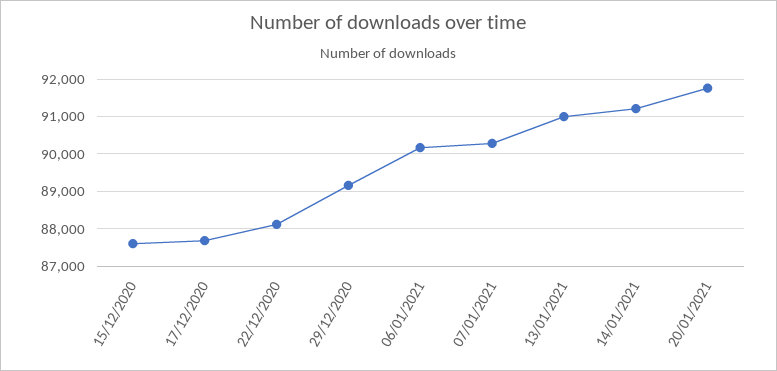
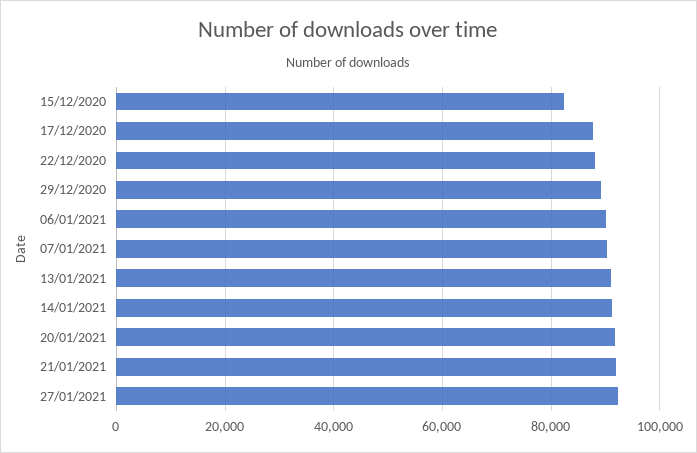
15/12/2020: 87600 -> 82000
21/01/2021: none -> 92000
27/01/2021: none -> 92000

